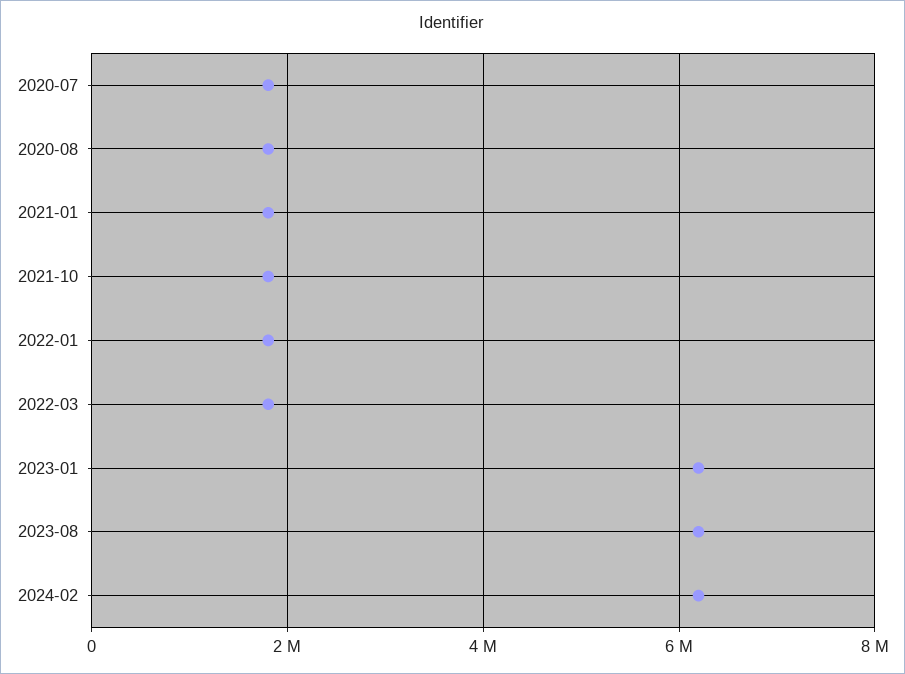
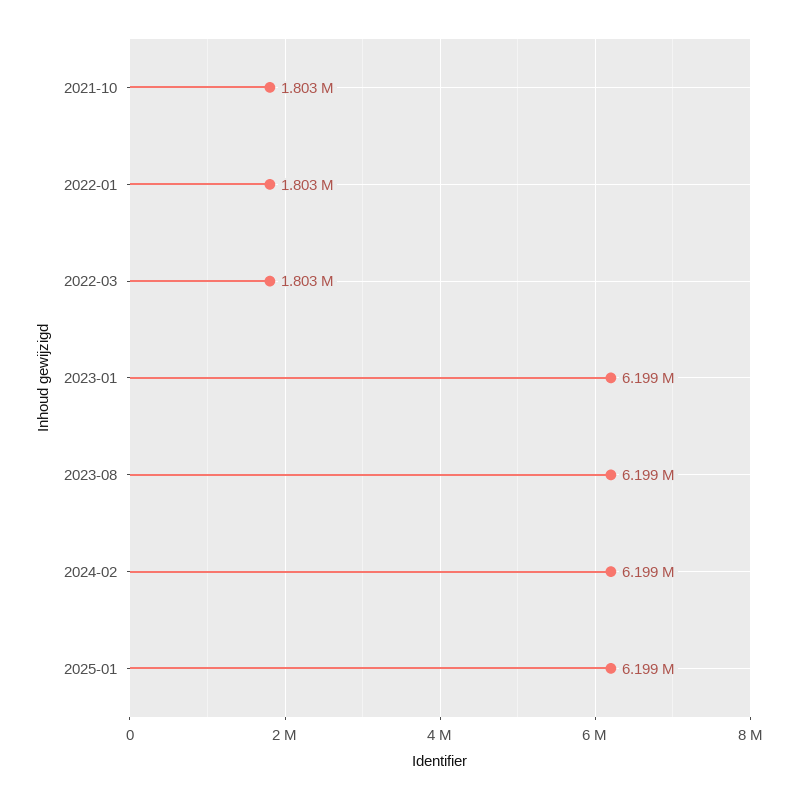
2020-07: 1800000 -> none
2020-08: 1800000 -> none
2021-01: 1800000 -> none
2025-01: none -> 6199000

